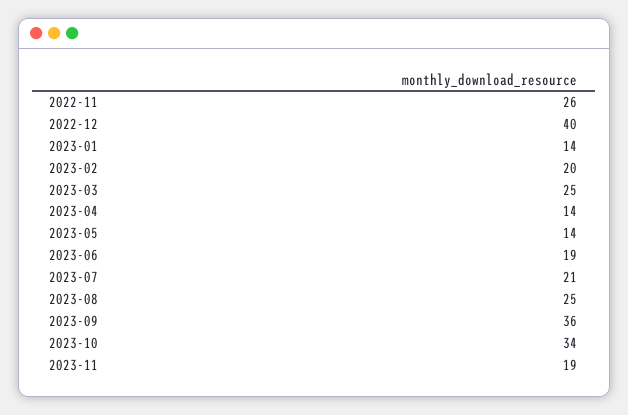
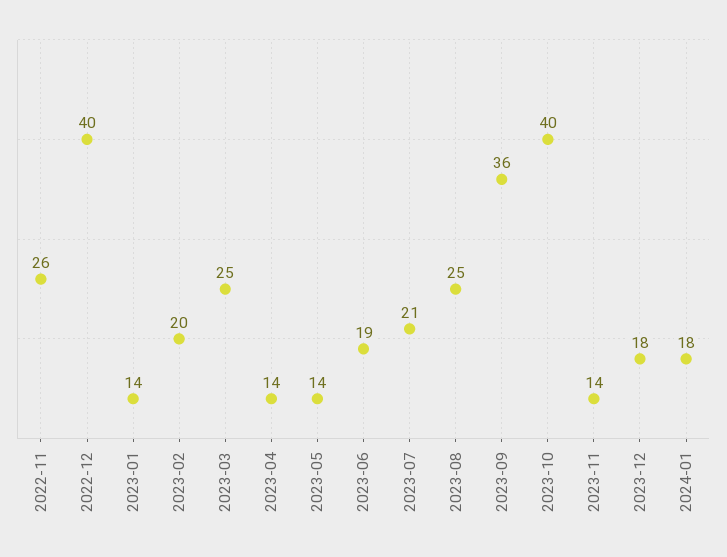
2023-10: 34 -> 40
2023-11: 19 -> 14
2023-12: none -> 18
2024-01: none -> 18

